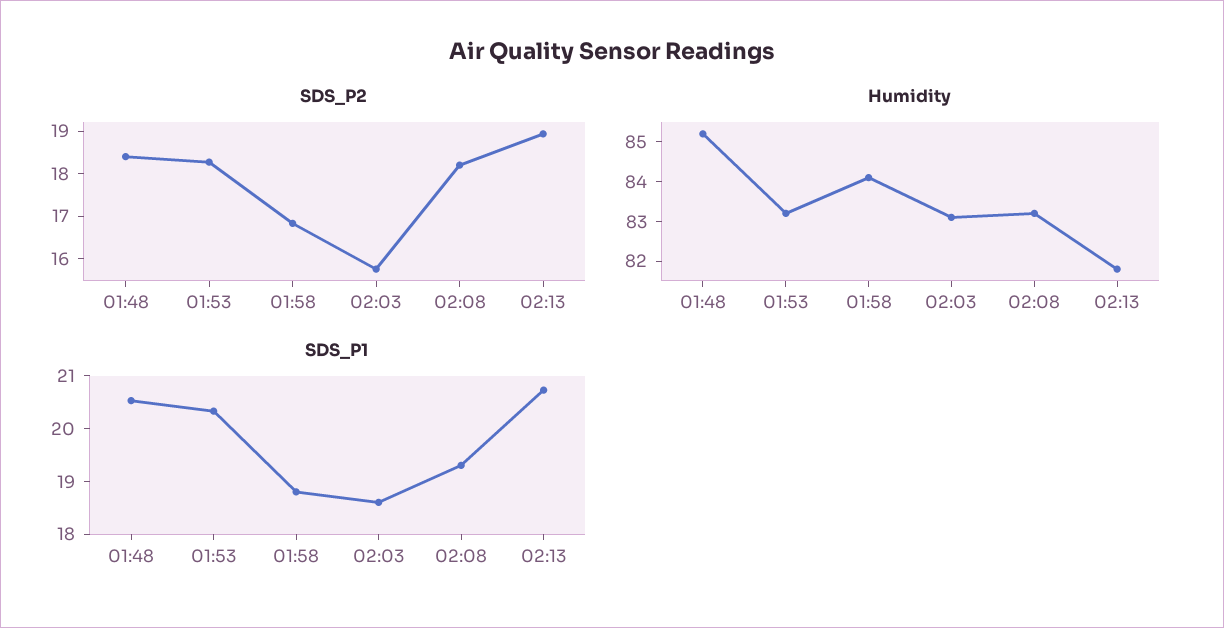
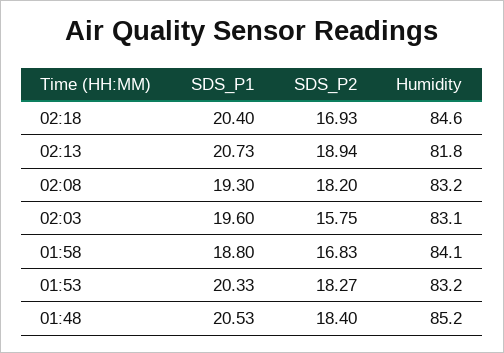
SDS_P1, 02:03: 18.6 -> 19.6
SDS_P1, 02:18: none -> 20.4
SDS_P2, 02:18: none -> 16.93
Humidity, 02:18: none -> 84.6

